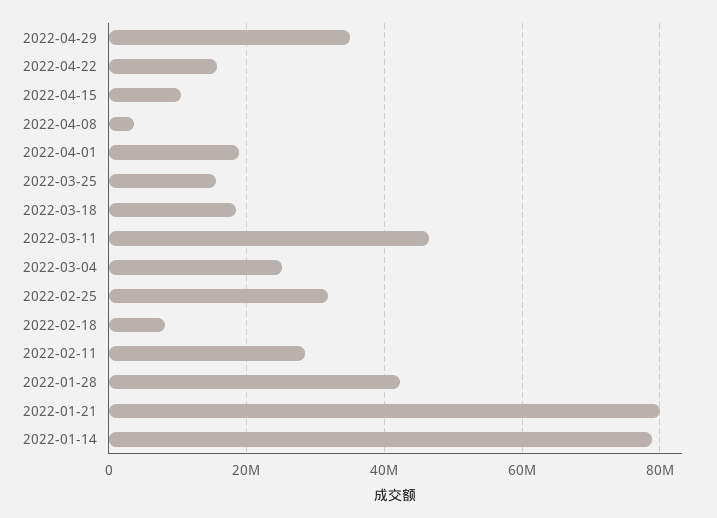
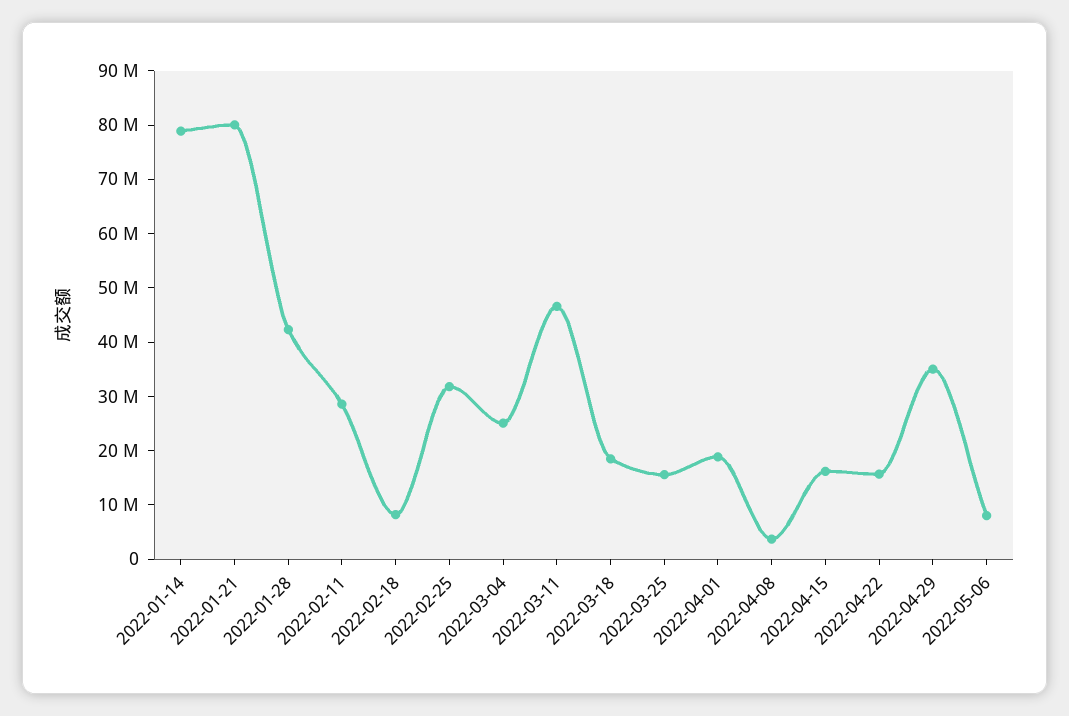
2022-04-15: 10000000 -> 16000000
2022-05-06: none -> 8000000

